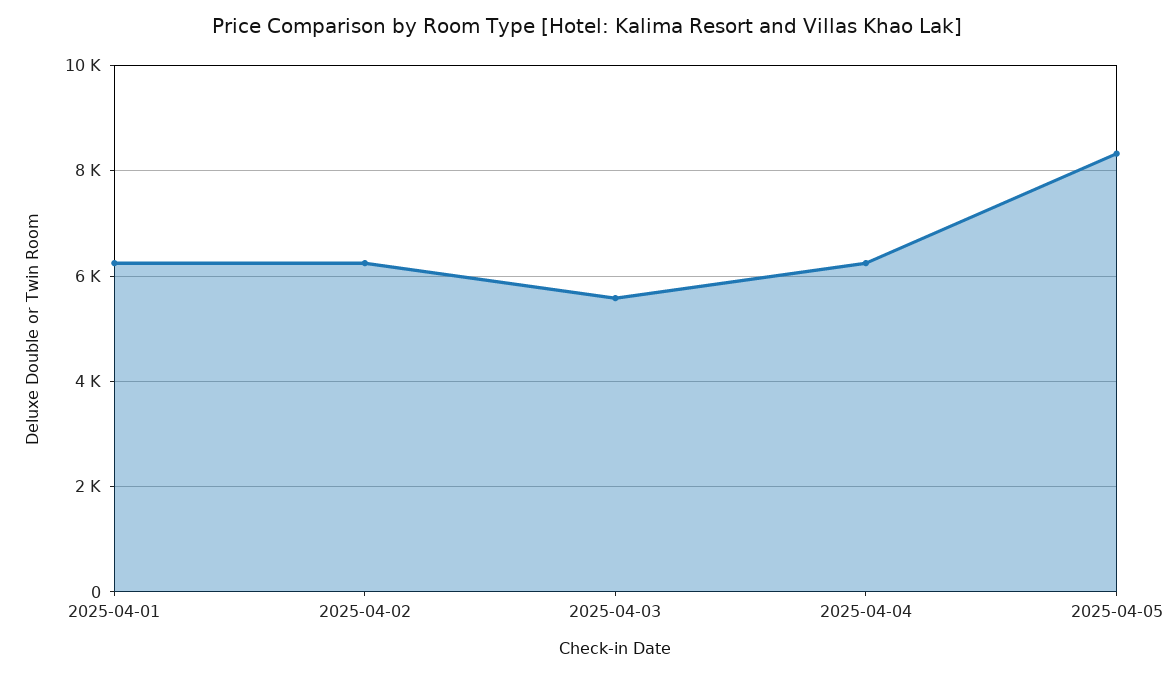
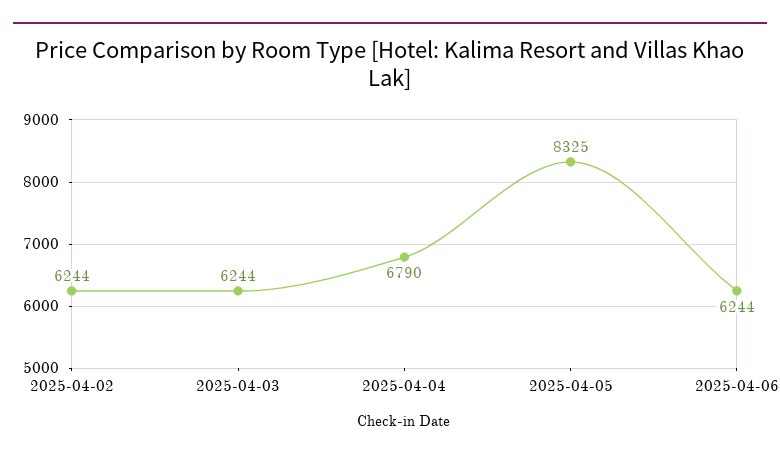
2025-04-01: 6200 -> none
2025-04-03: 5600 -> 6244
2025-04-04: 6200 -> 6790
2025-04-06: none -> 6244

